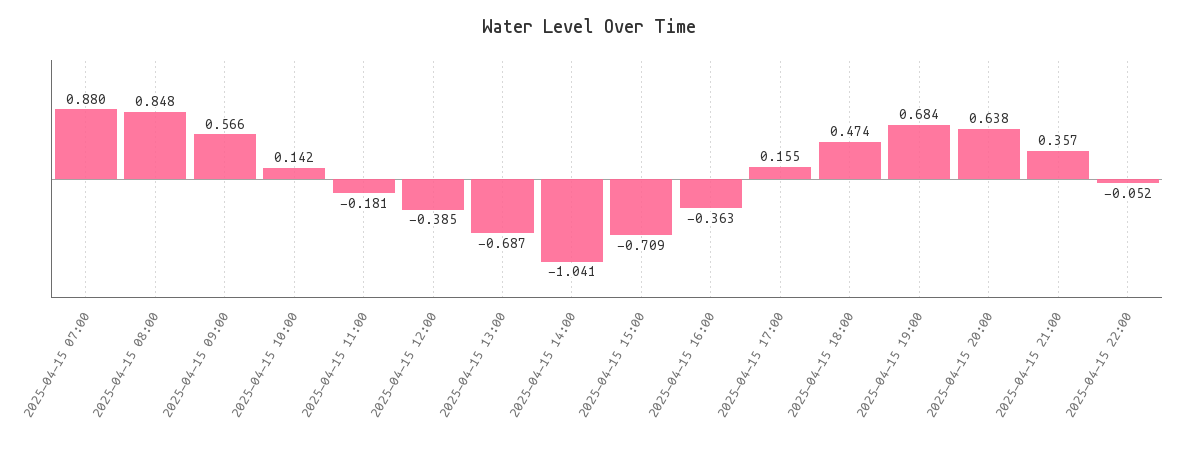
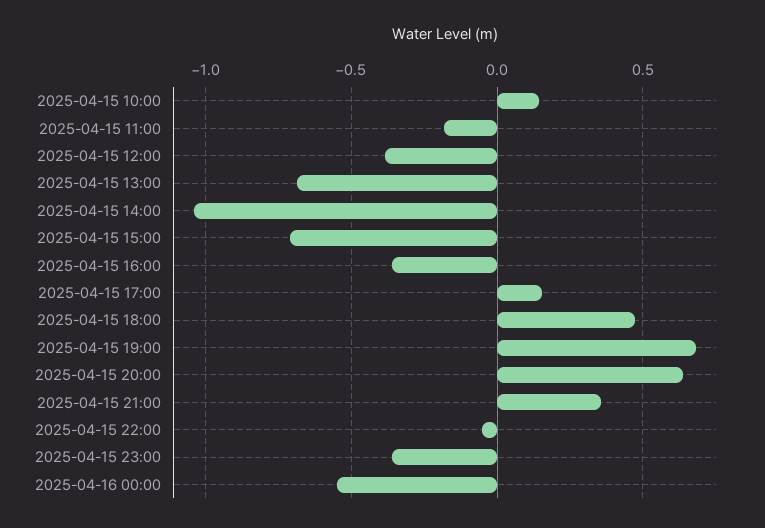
2025-04-15 07:00: 0.88 -> none
2025-04-15 08:00: 0.848 -> none
2025-04-15 09:00: 0.566 -> none
2025-04-15 23:00: none -> -0.35
2025-04-16 00:00: none -> -0.55

